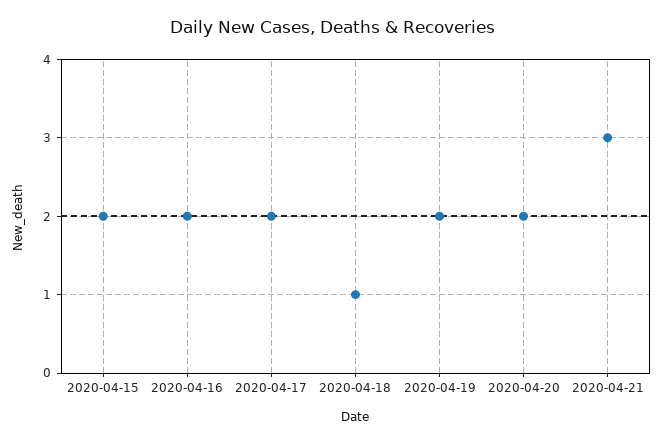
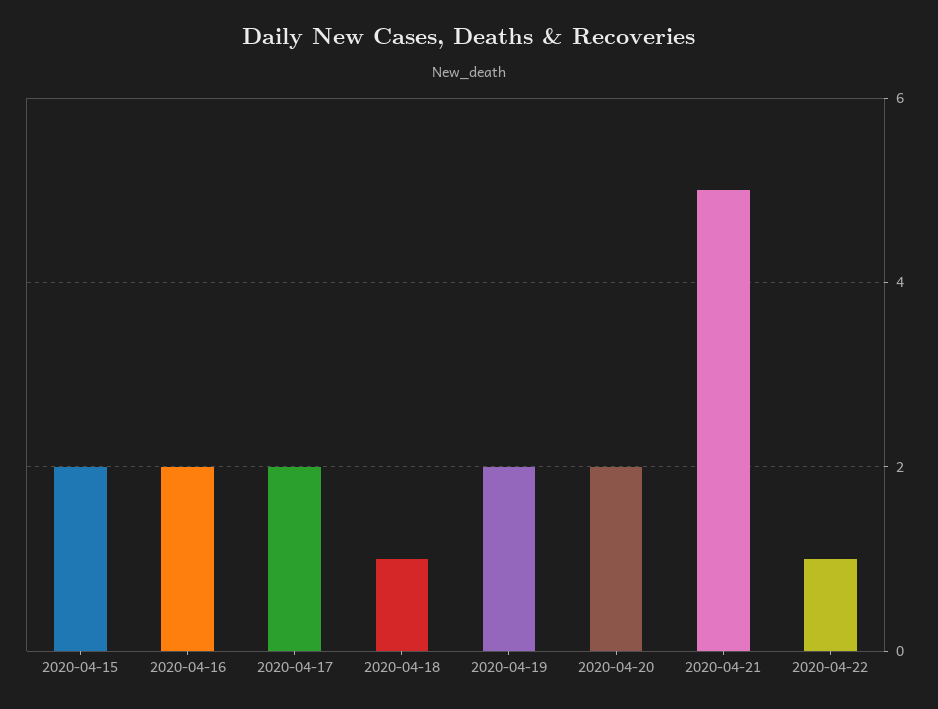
2020-04-21: 3 -> 5
2020-04-22: none -> 1

